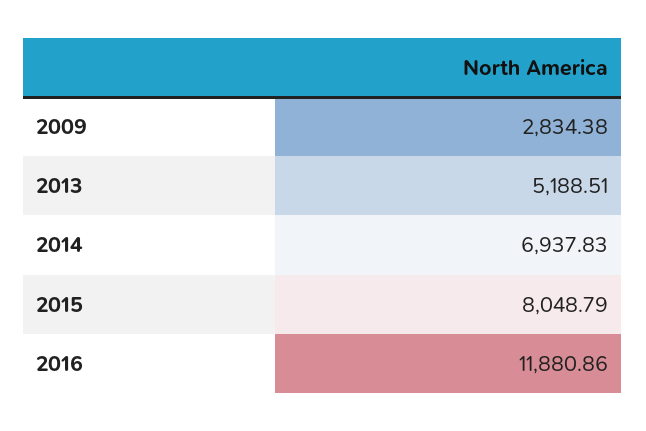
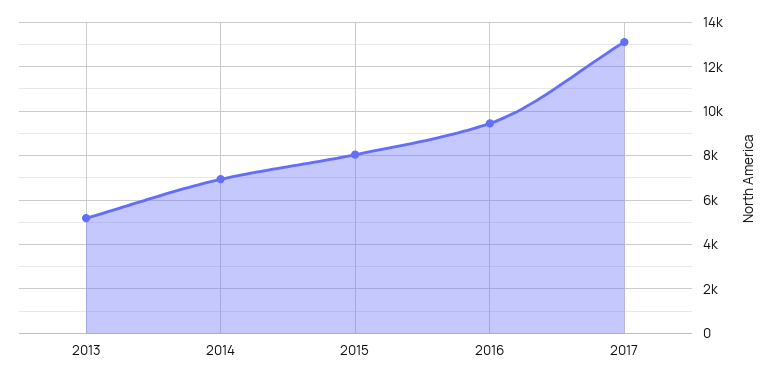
2009: 2834.38 -> none
2016: 11880.86 -> 9500
2017: none -> 13000

